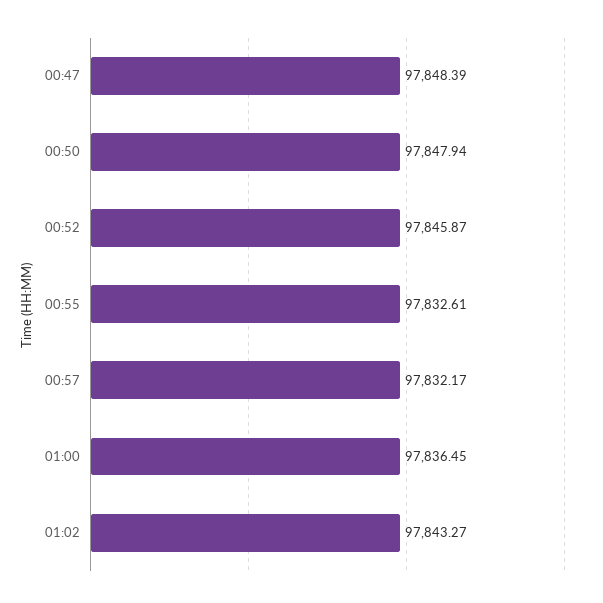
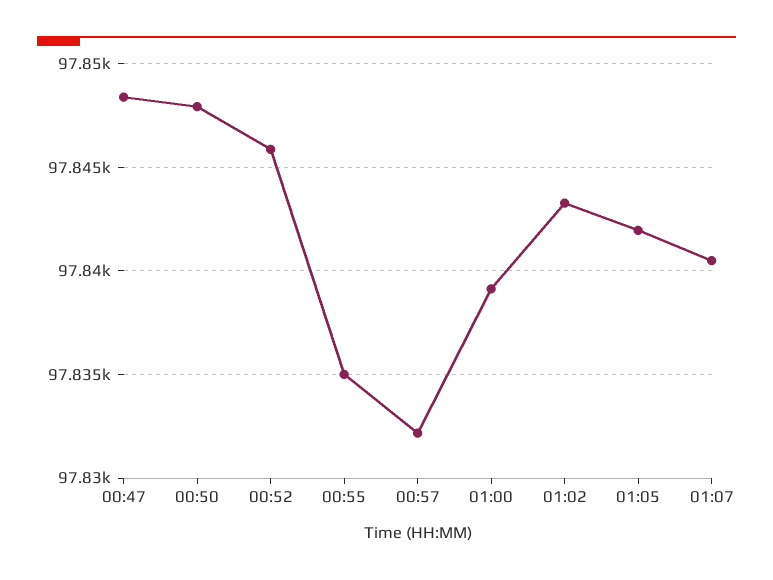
00:55: 97832.61 -> 97835
01:00: 97836.45 -> 97839
01:05: none -> 97842
01:07: none -> 97840.5

